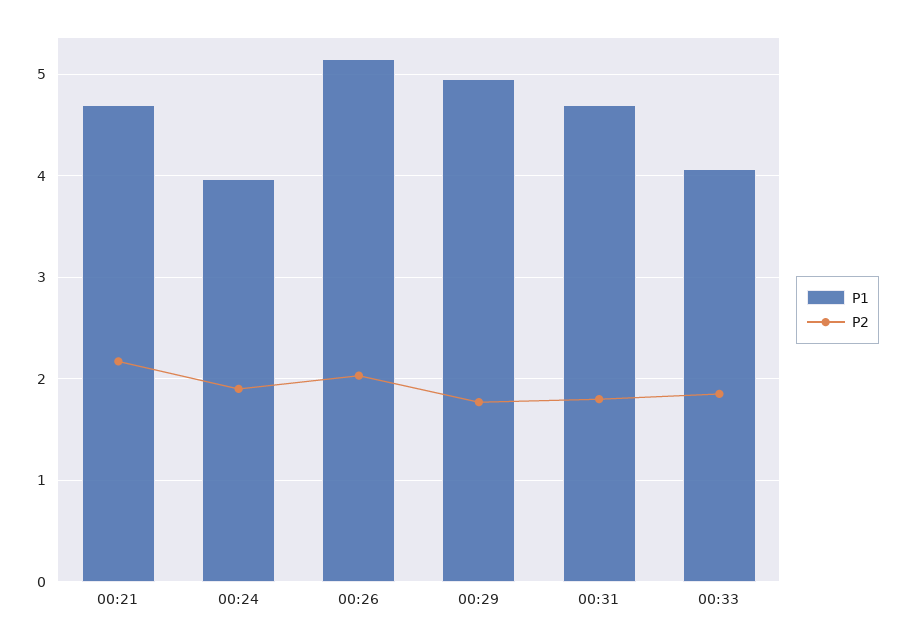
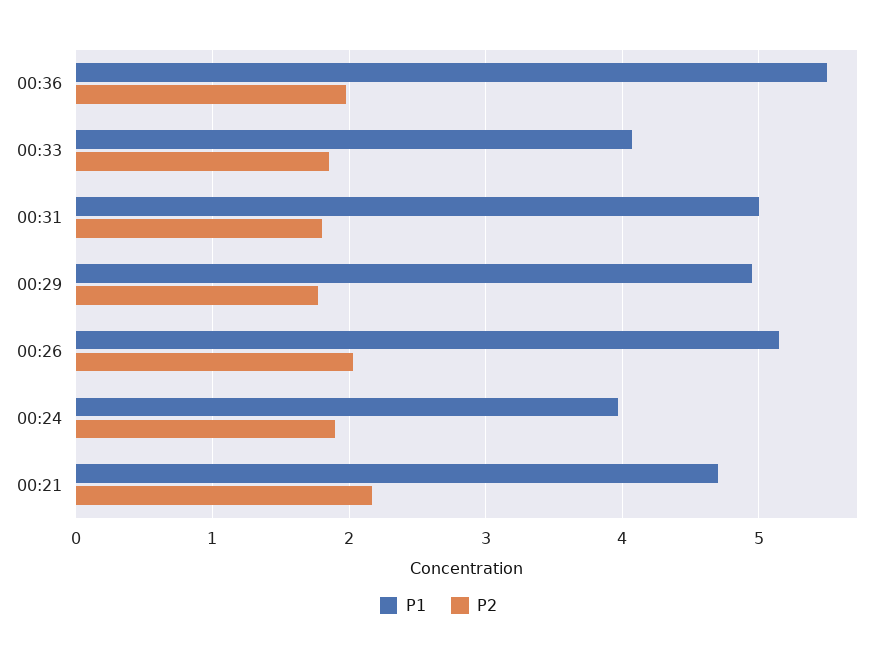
P1, 00:31: 4.7 -> 5
P1, 00:36: none -> 5.5
P2, 00:36: none -> 2

